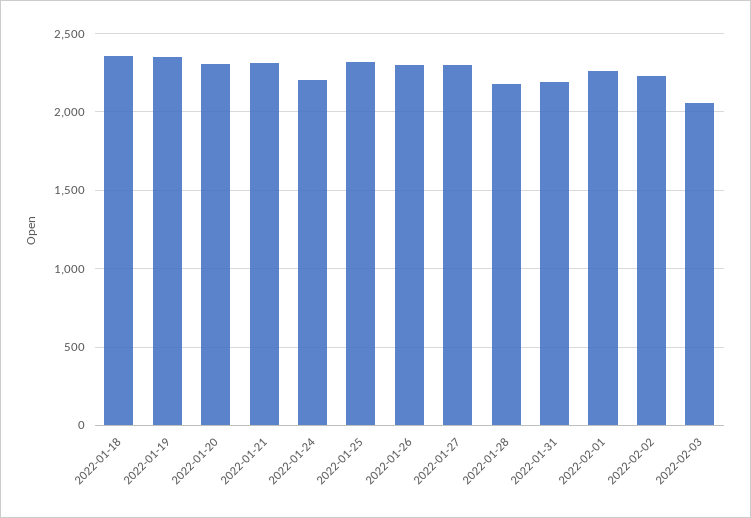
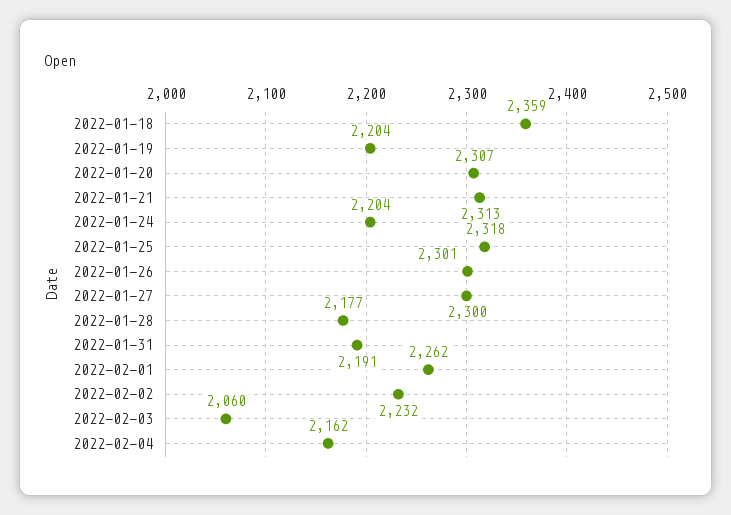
2022-01-19: 2350 -> 2204
2022-02-04: none -> 2162

